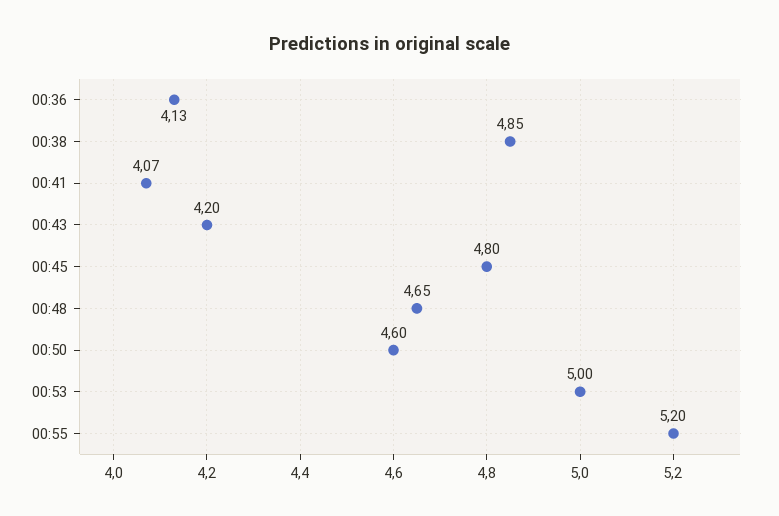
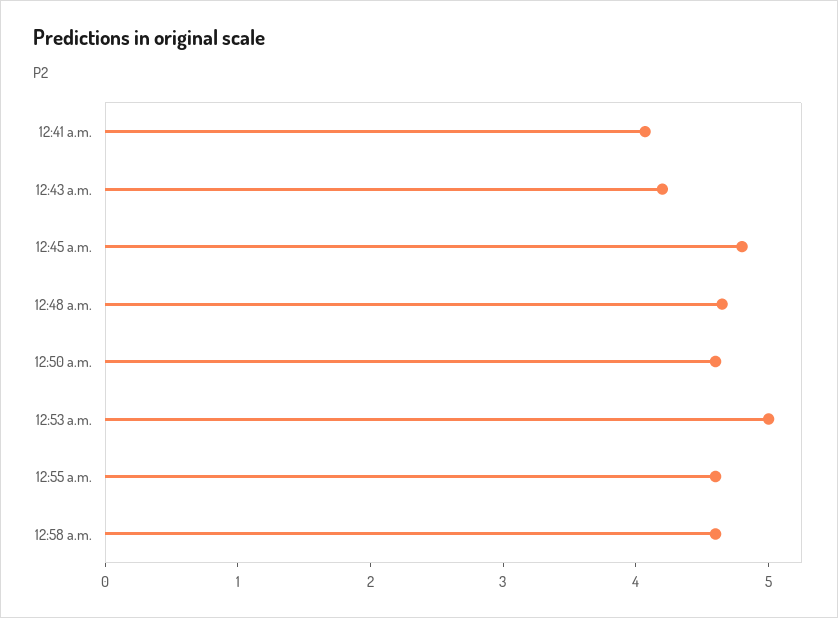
00:36: 4.13 -> none
00:38: 4.85 -> none
00:55: 5.2 -> 4.6
12:58 a.m.: none -> 4.6

